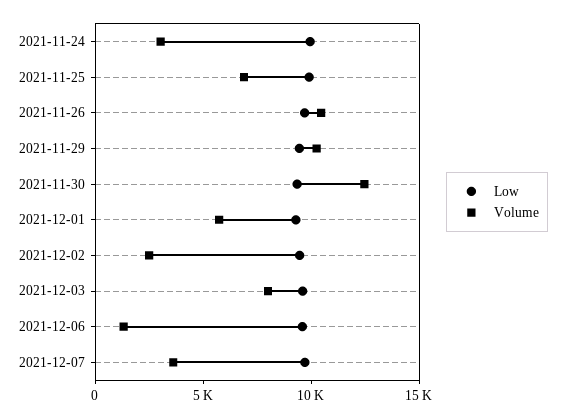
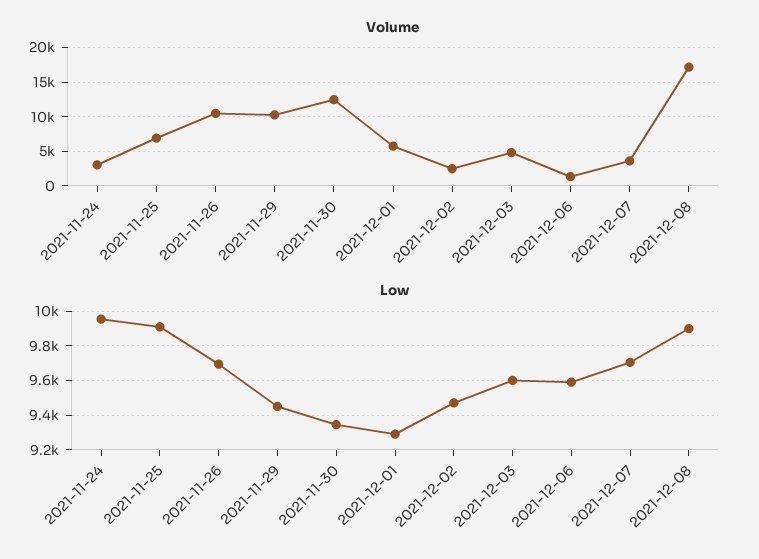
Volume, 2021-12-03: 8000 -> 5000
Volume, 2021-12-08: none -> 17000
Low, 2021-12-08: none -> 9900

